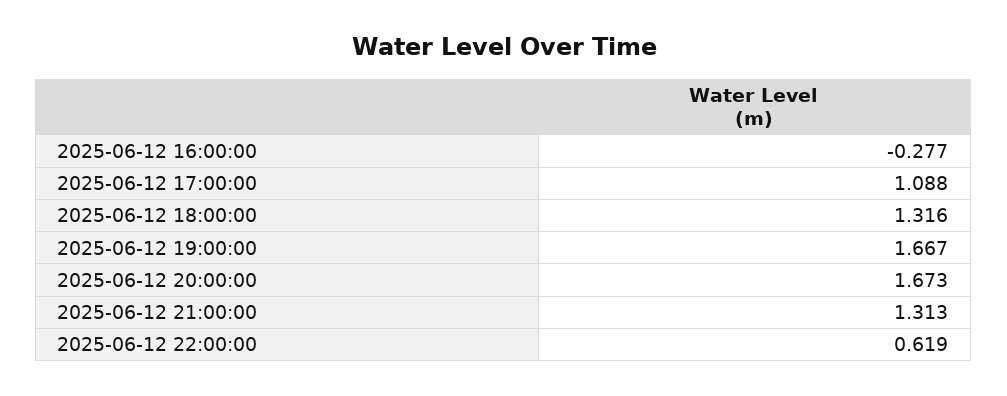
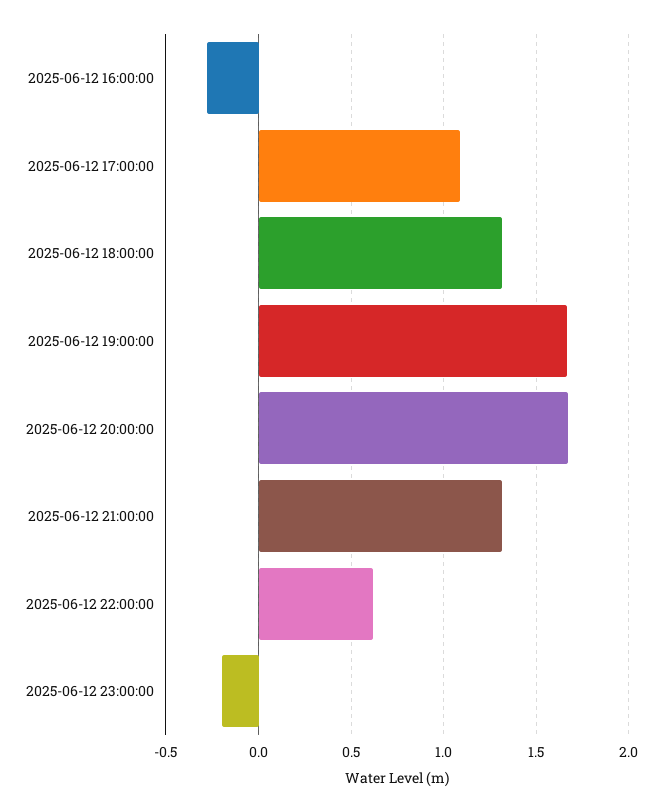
2025-06-12 23:00:00: none -> -0.2

